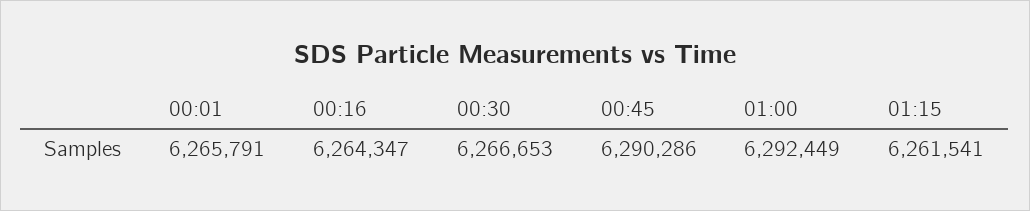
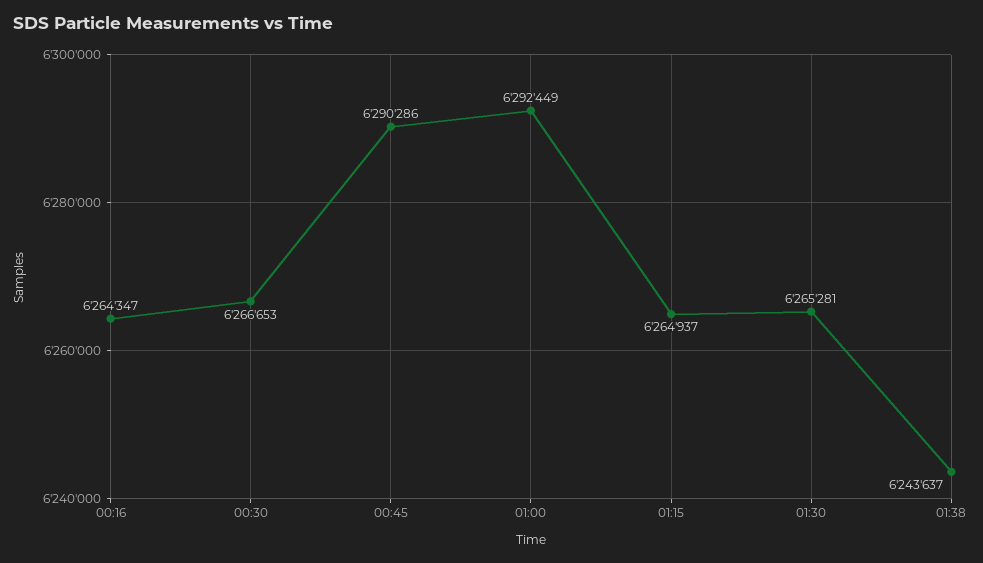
00:01: 6265791 -> none
01:15: 6261541 -> 6264937
01:30: none -> 6265281
01:38: none -> 6243637

